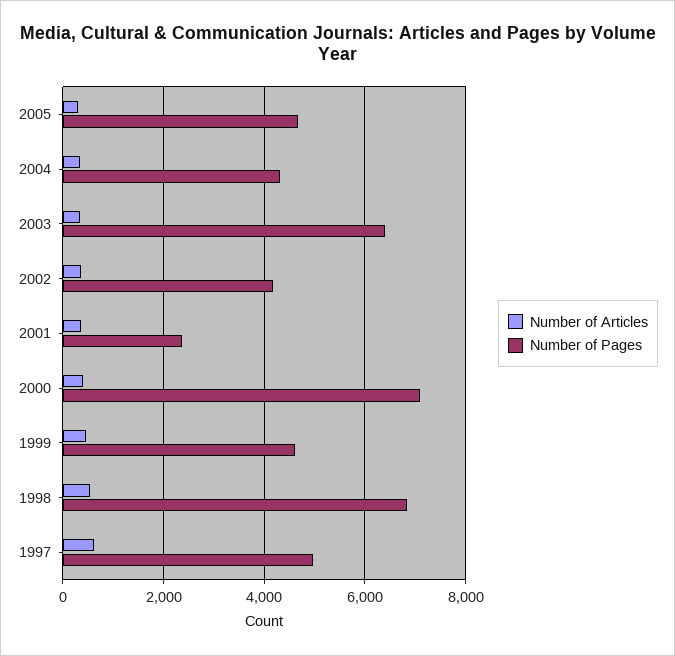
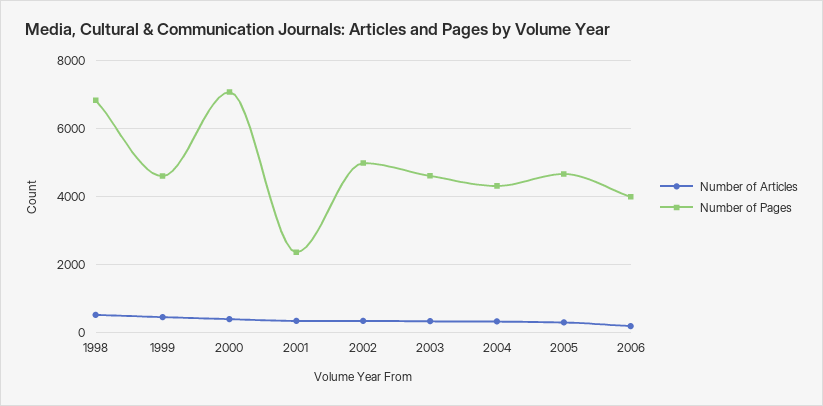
Number of Pages, 2003: 6400 -> 4600
Number of Pages, 2002: 4200 -> 5000
Number of Articles, 1997: 600 -> none
Number of Pages, 1997: 5000 -> none
Number of Articles, 2006: none -> 200
Number of Pages, 2006: none -> 4000

